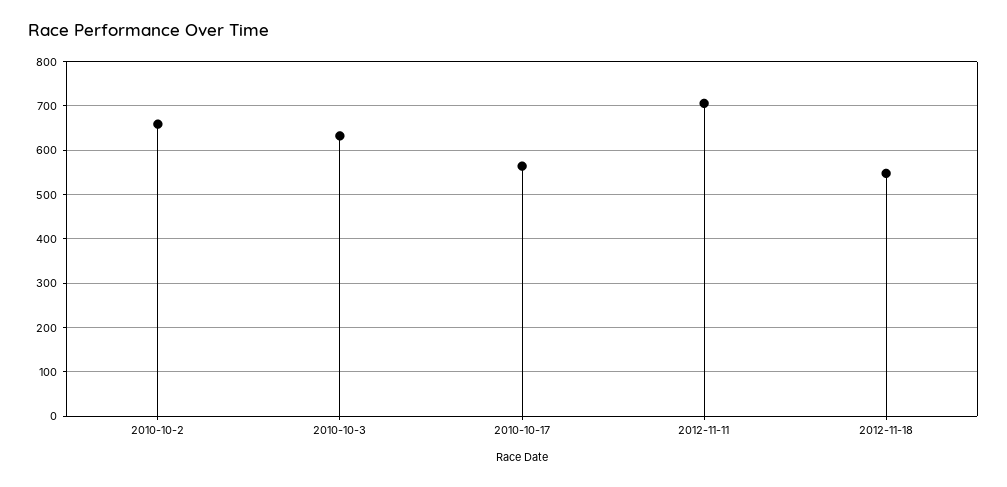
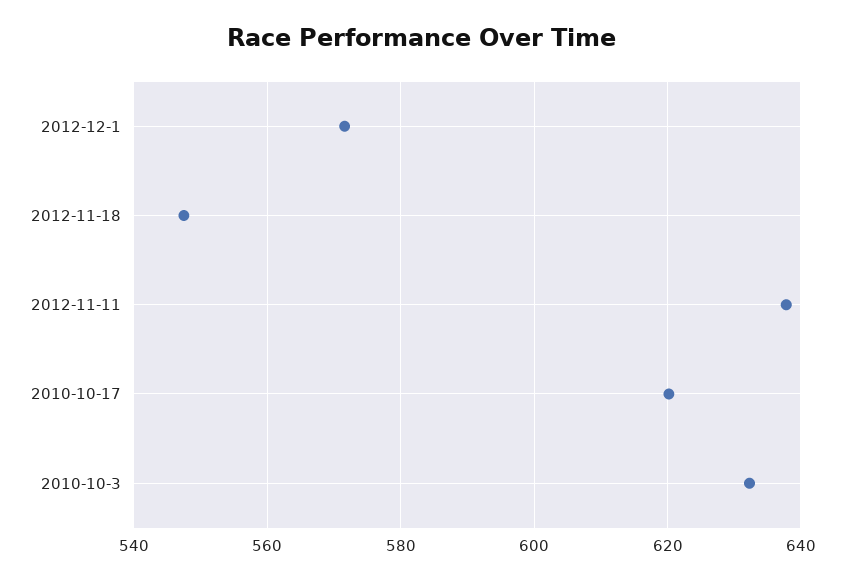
2010-10-2: 660 -> none
2010-10-17: 560 -> 620
2012-11-11: 700 -> 638
2012-12-1: none -> 572

